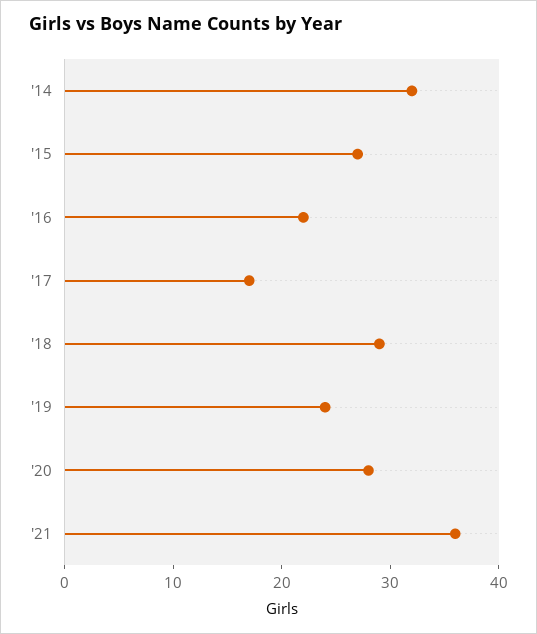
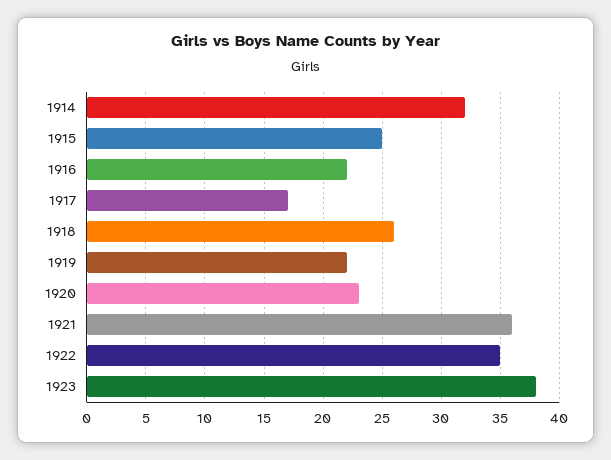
'15: 27 -> 25
'18: 29 -> 26
'19: 24 -> 22
'20: 28 -> 23
1922: none -> 35
1923: none -> 38

